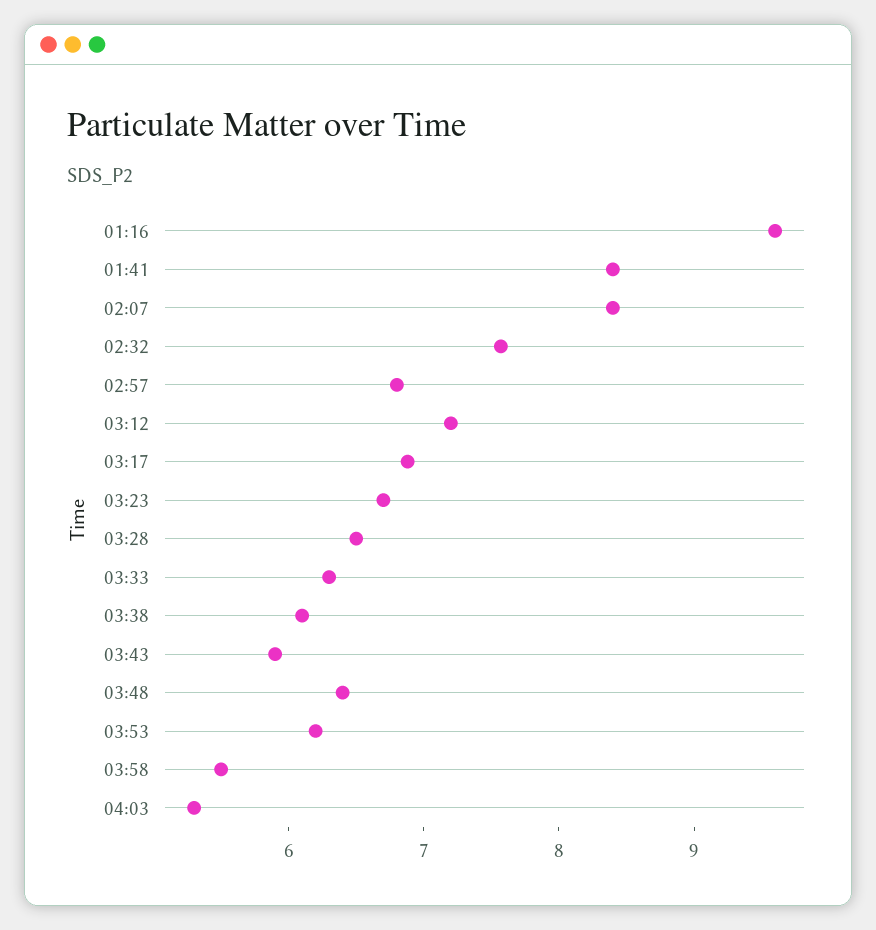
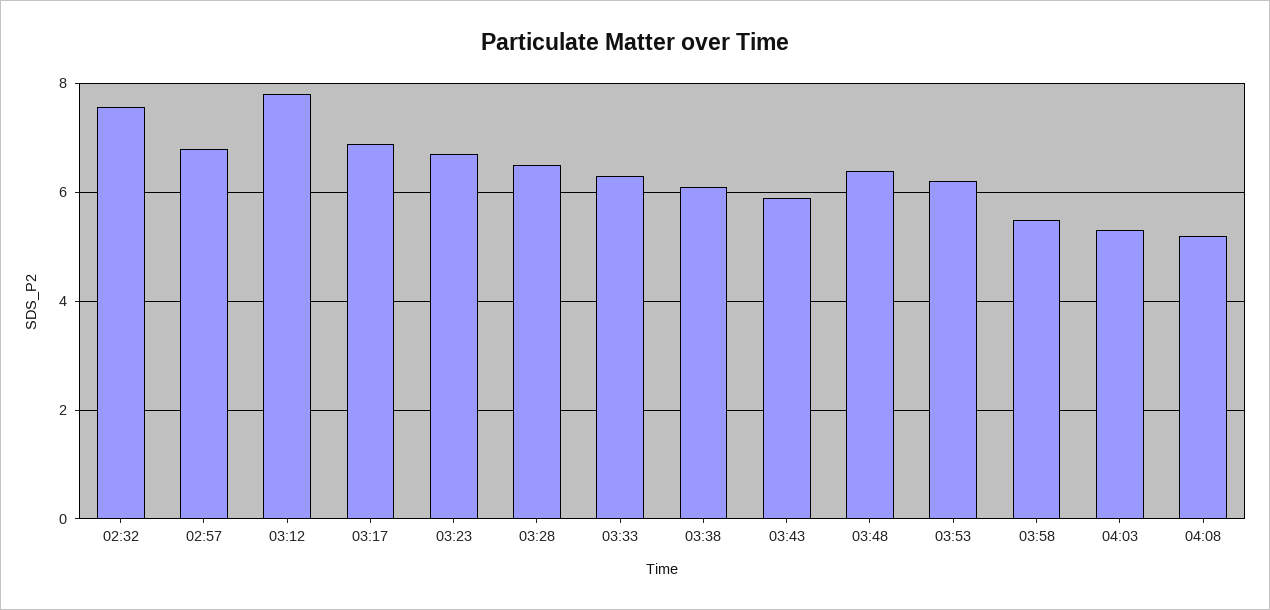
01:16: 9.6 -> none
01:41: 8.4 -> none
02:07: 8.4 -> none
03:12: 7.2 -> 7.8
04:08: none -> 5.2

